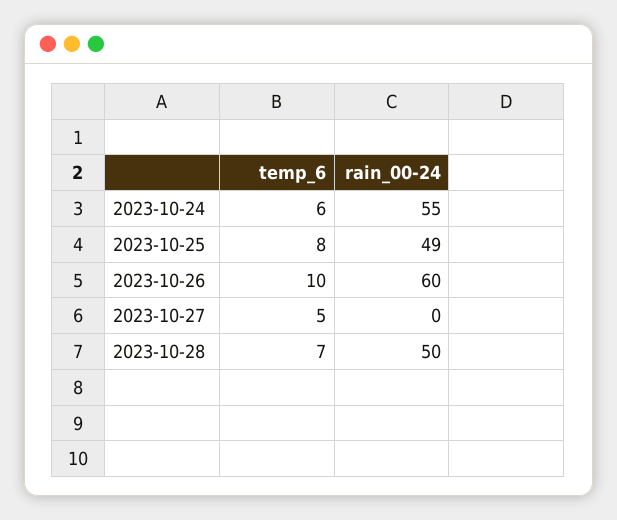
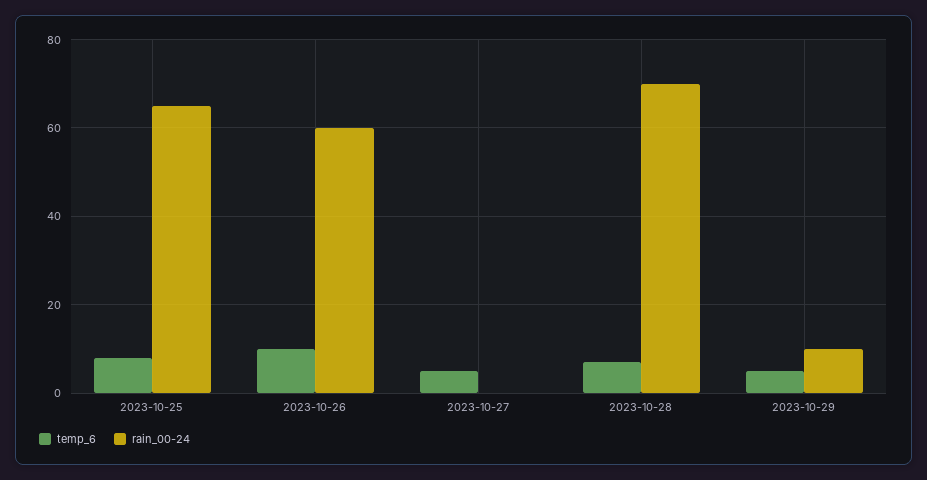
temp_6, 2023-10-24: 6 -> none
rain_00-24, 2023-10-24: 55 -> none
rain_00-24, 2023-10-25: 49 -> 65
rain_00-24, 2023-10-28: 50 -> 70
temp_6, 2023-10-29: none -> 5
rain_00-24, 2023-10-29: none -> 10

